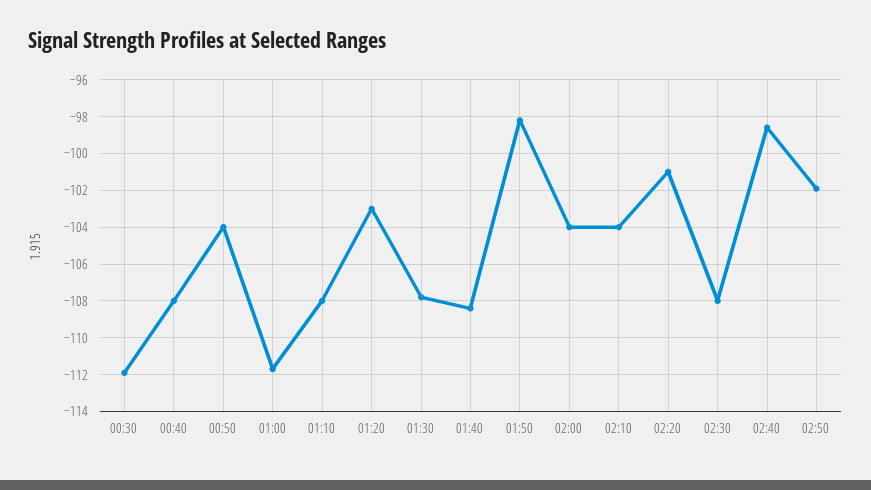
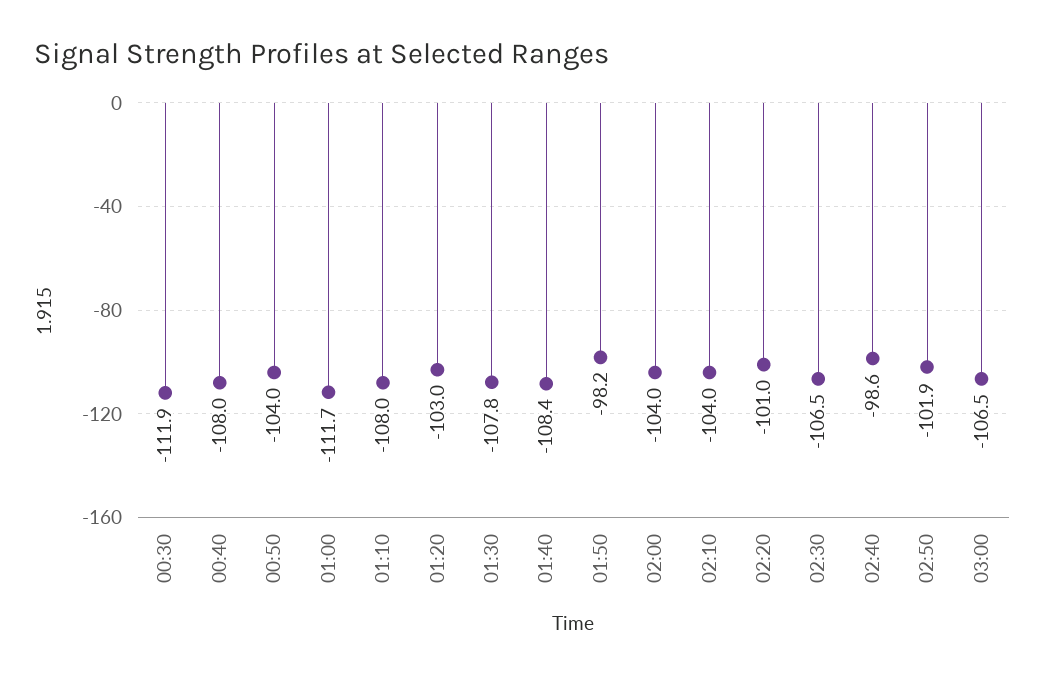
02:30: -108 -> -106.5
03:00: none -> -106.5

